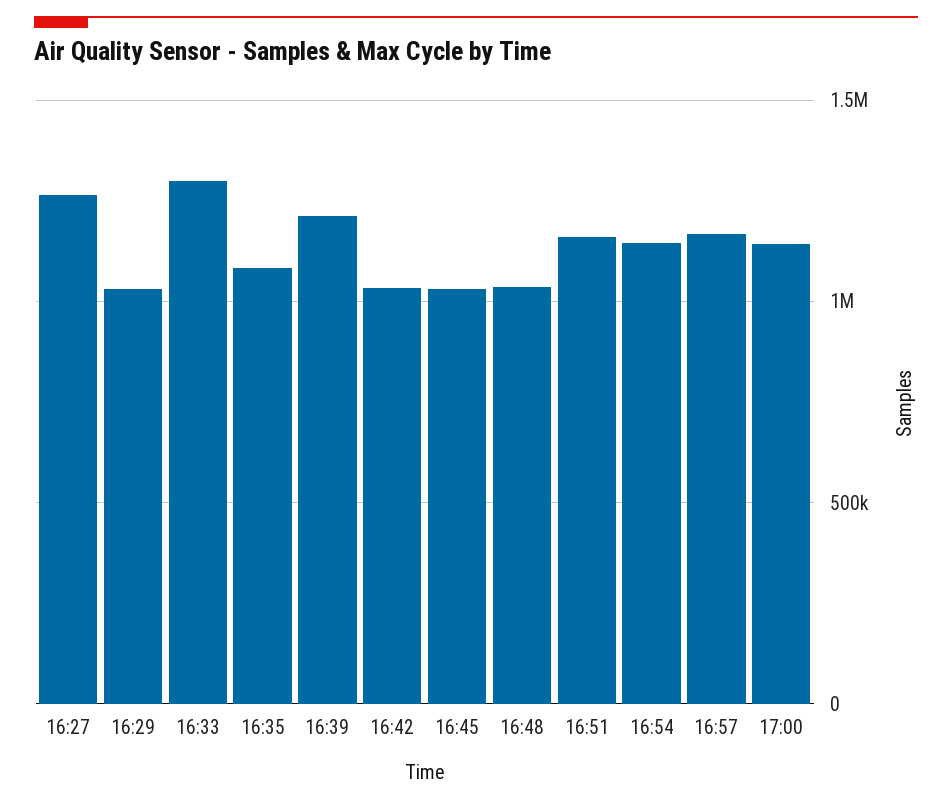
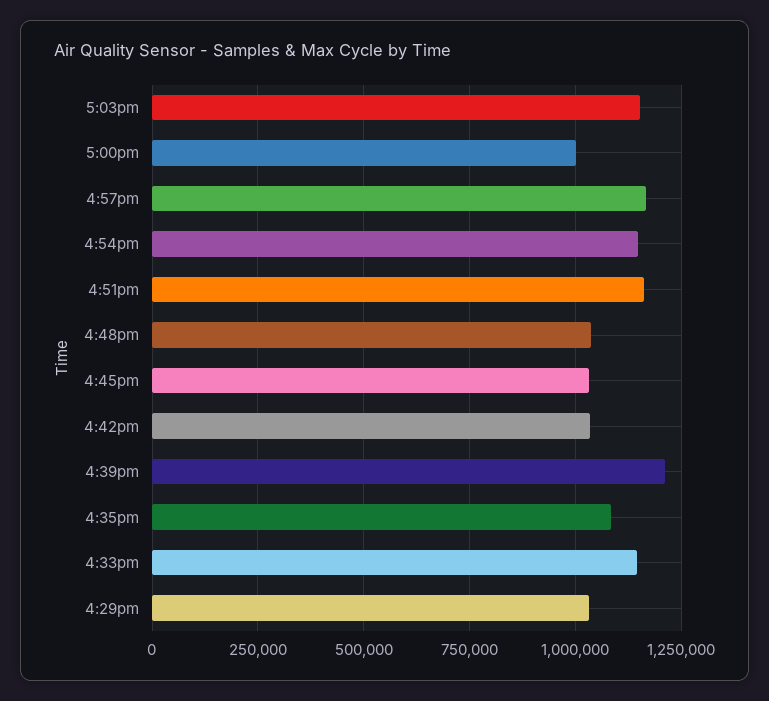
16:27: 1250000 -> none
16:33: 1300000 -> 1150000
17:00: 1150000 -> 1000000
5:03pm: none -> 1150000

